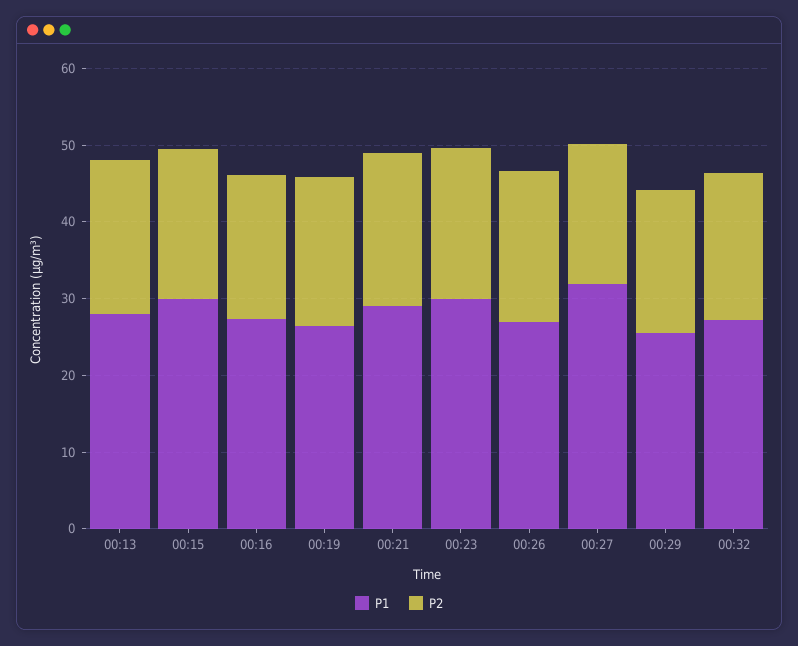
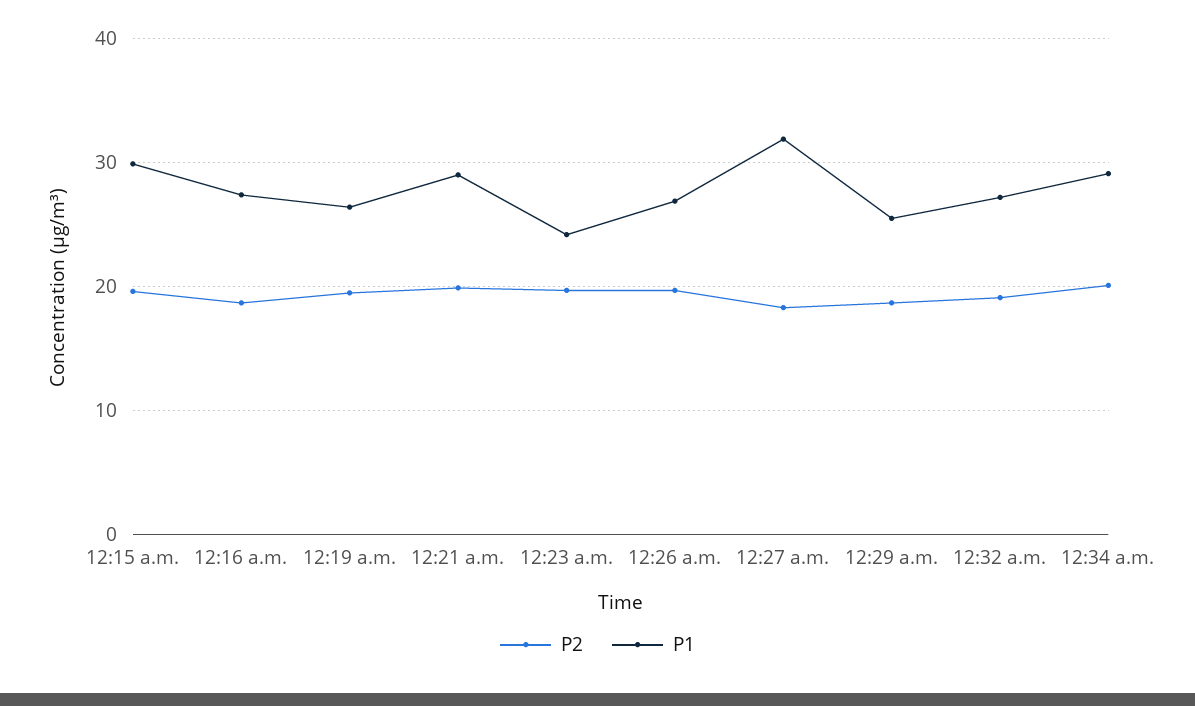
P1, 00:13: 28 -> none
P2, 00:13: 20 -> none
P1, 00:23: 30 -> 24
P2, 12:34 a.m.: none -> 20
P1, 12:34 a.m.: none -> 29

